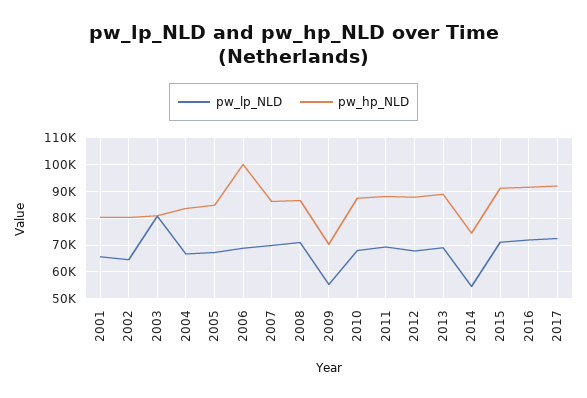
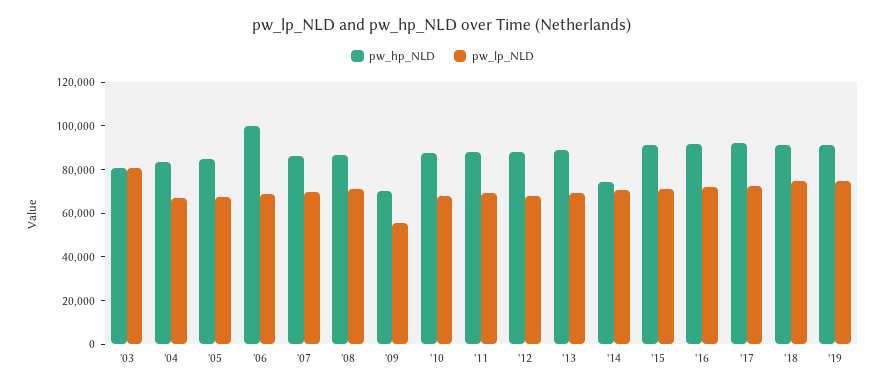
pw_lp_NLD, 2001: 65000 -> none
pw_hp_NLD, 2001: 80000 -> none
pw_lp_NLD, 2002: 65000 -> none
pw_hp_NLD, 2002: 80000 -> none
pw_lp_NLD, 2014: 55000 -> 70000
pw_hp_NLD, '18: none -> 90000
pw_lp_NLD, '18: none -> 75000
pw_hp_NLD, '19: none -> 90000
pw_lp_NLD, '19: none -> 75000

